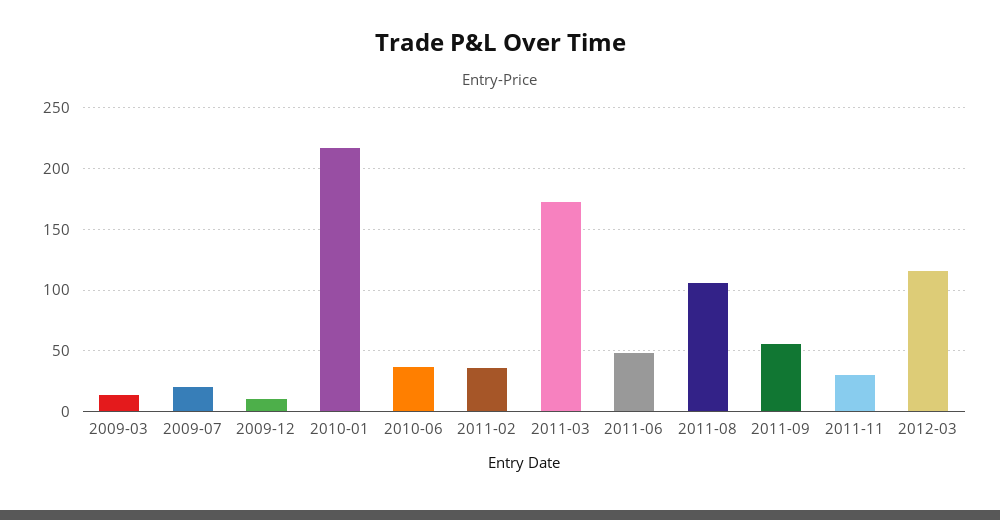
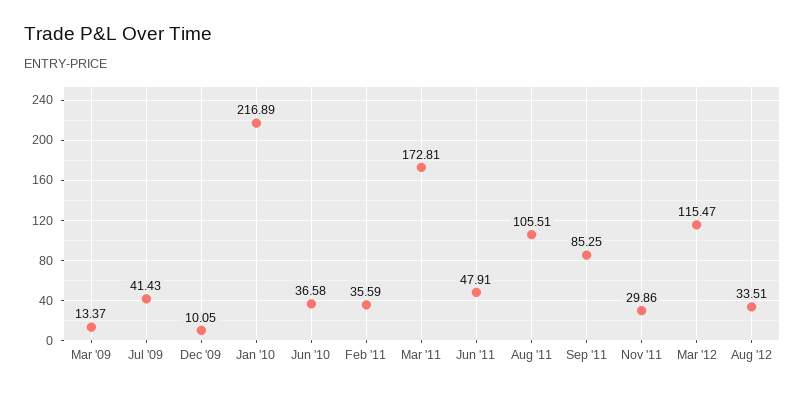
2009-07: 20 -> 41.43
2011-09: 55 -> 85.25
Aug '12: none -> 33.51

